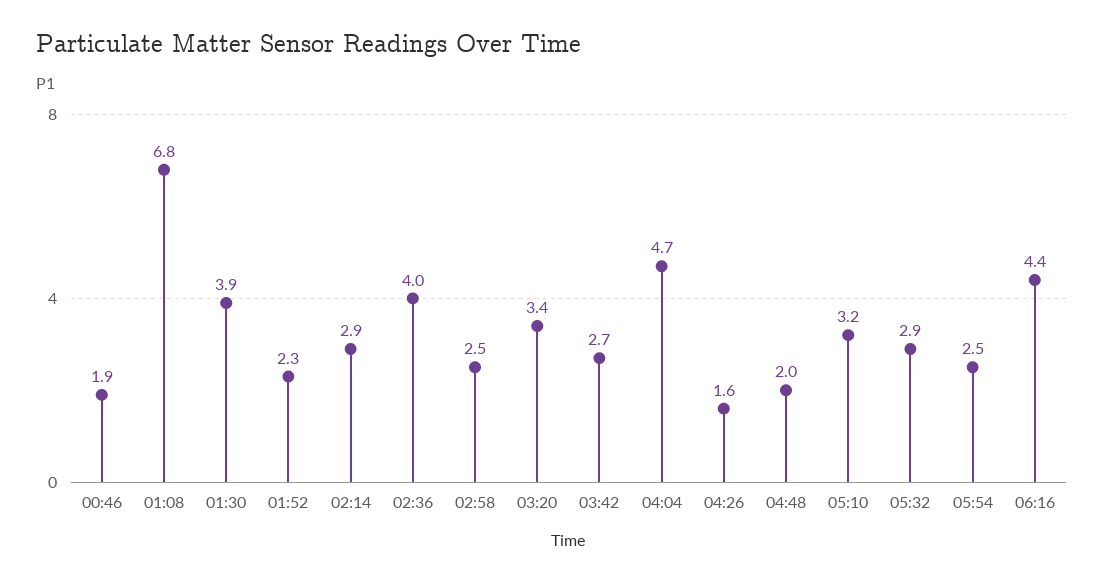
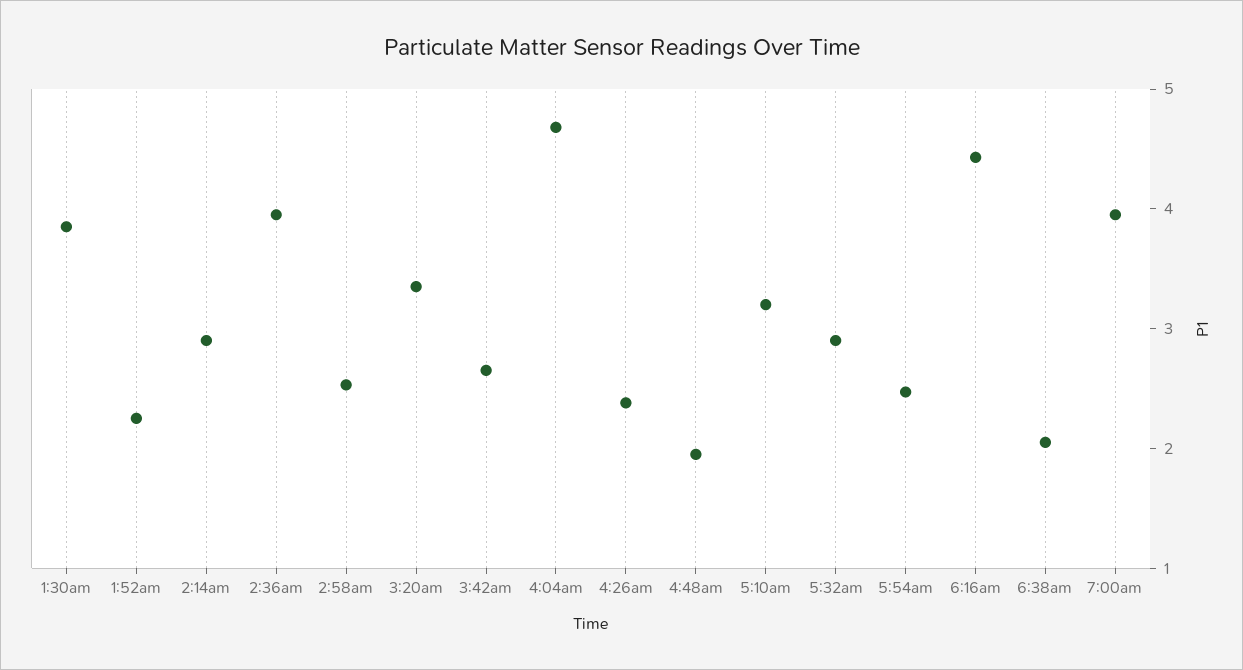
00:46: 1.9 -> none
01:08: 6.8 -> none
04:26: 1.6 -> 2.4
6:38am: none -> 2
7:00am: none -> 4

